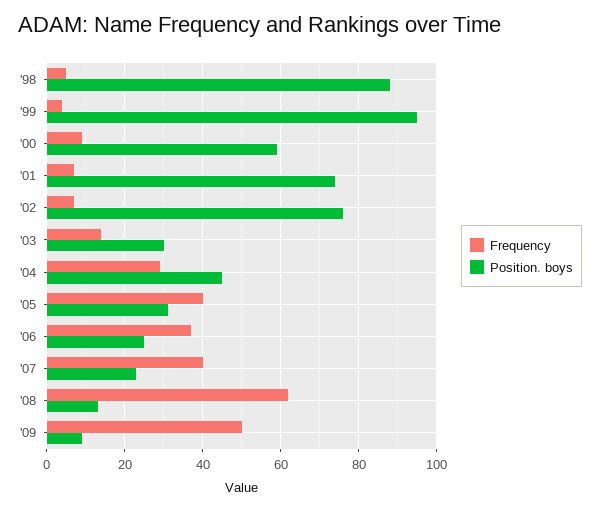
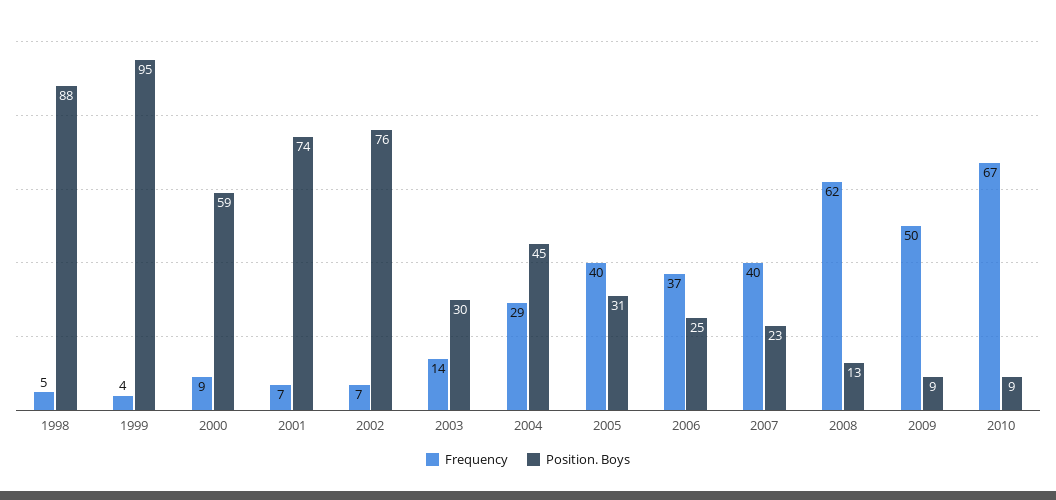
Frequency, 2010: none -> 67
Position. boys, 2010: none -> 9

